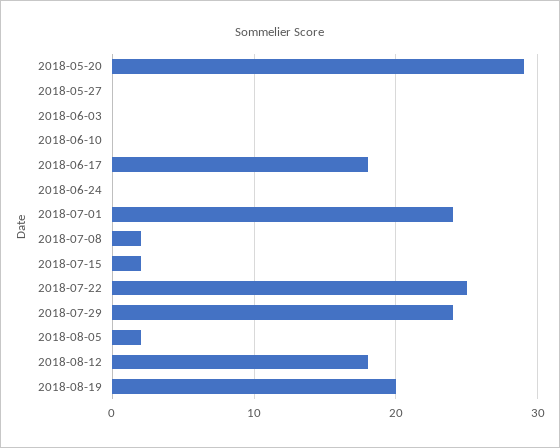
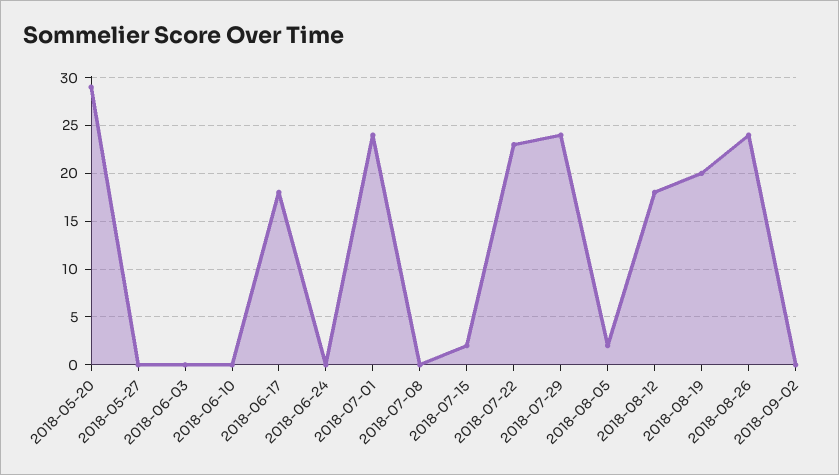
2018-07-08: 2 -> 0
2018-07-22: 25 -> 23
2018-08-26: none -> 24
2018-09-02: none -> 0

